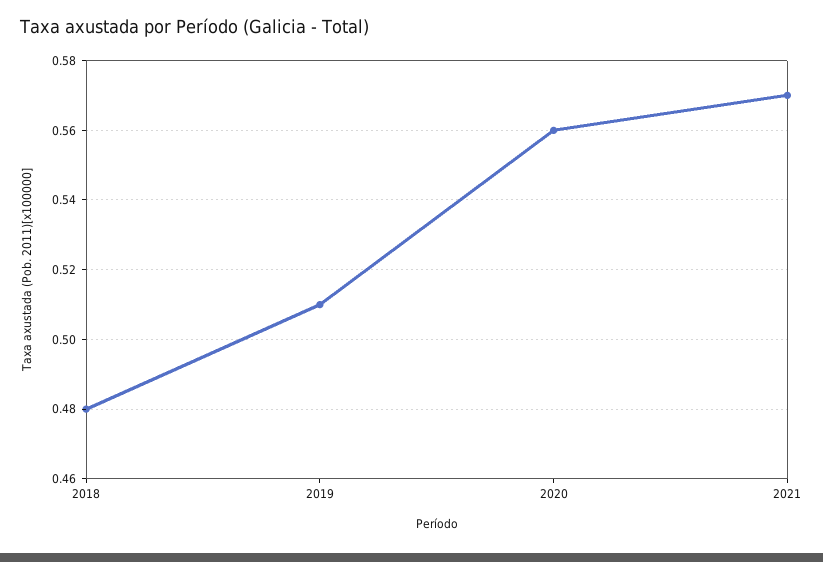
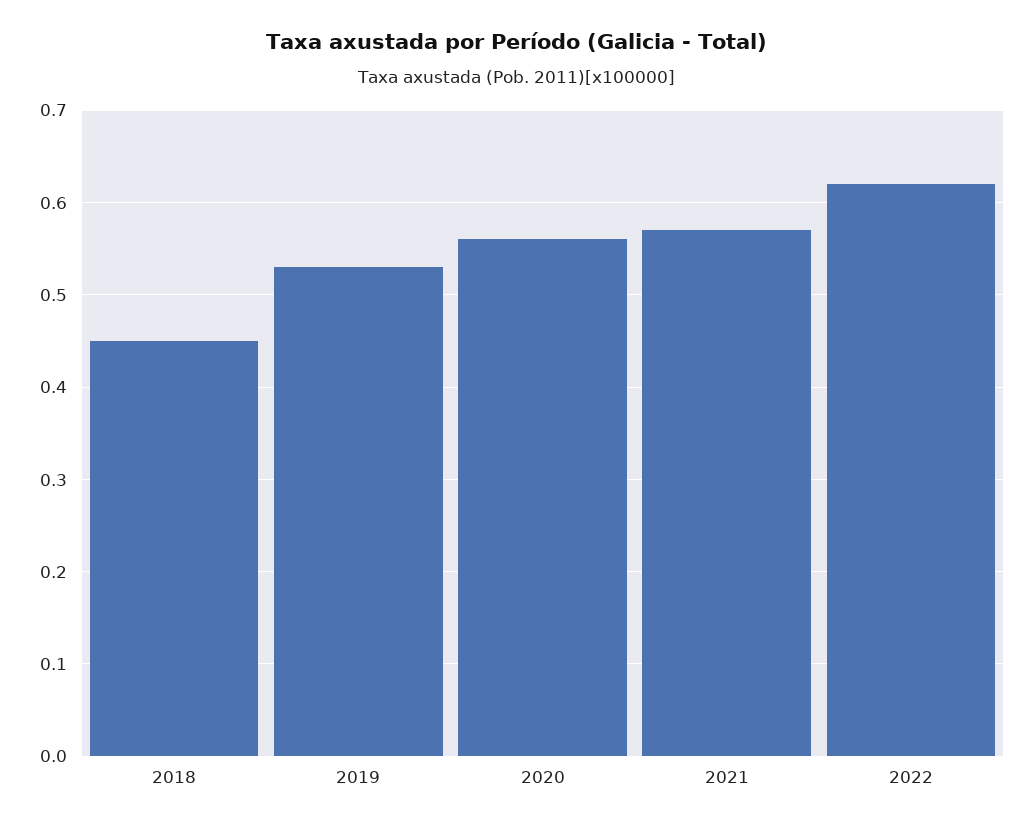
2018: 0.48 -> 0.45
2019: 0.51 -> 0.53
2022: none -> 0.62

